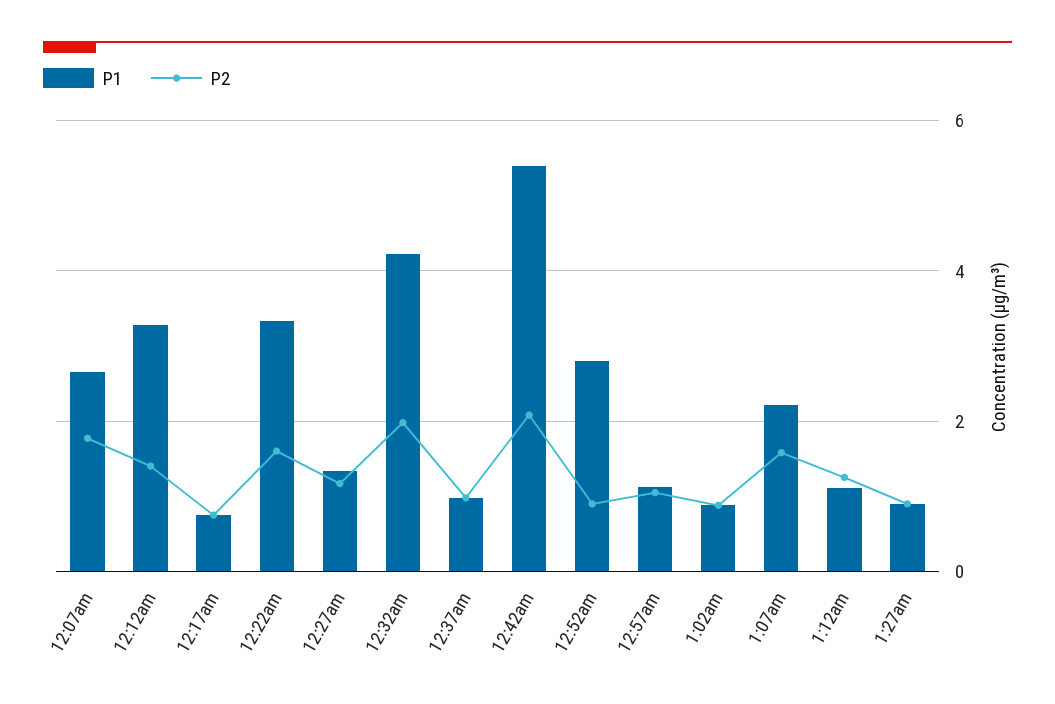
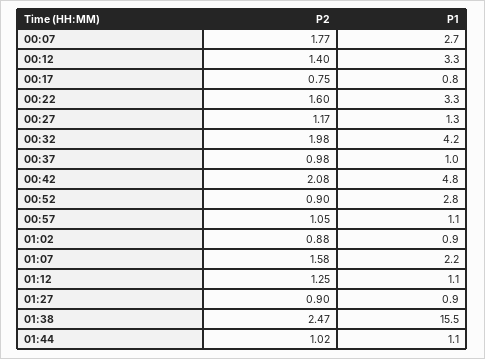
P1, 12:42am: 5.4 -> 4.8
P2, 01:38: none -> 2.47
P1, 01:38: none -> 15.5
P2, 01:44: none -> 1.02
P1, 01:44: none -> 1.1

